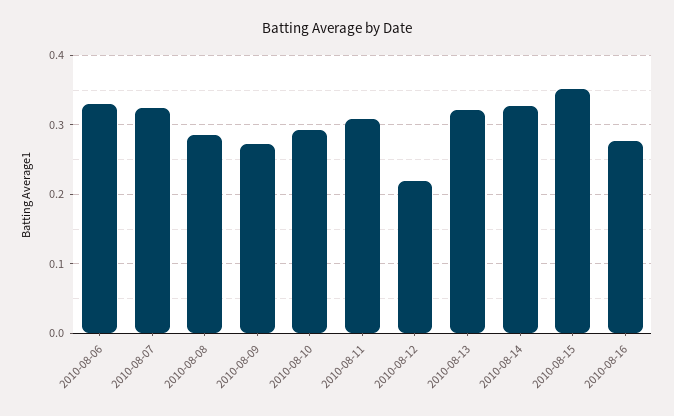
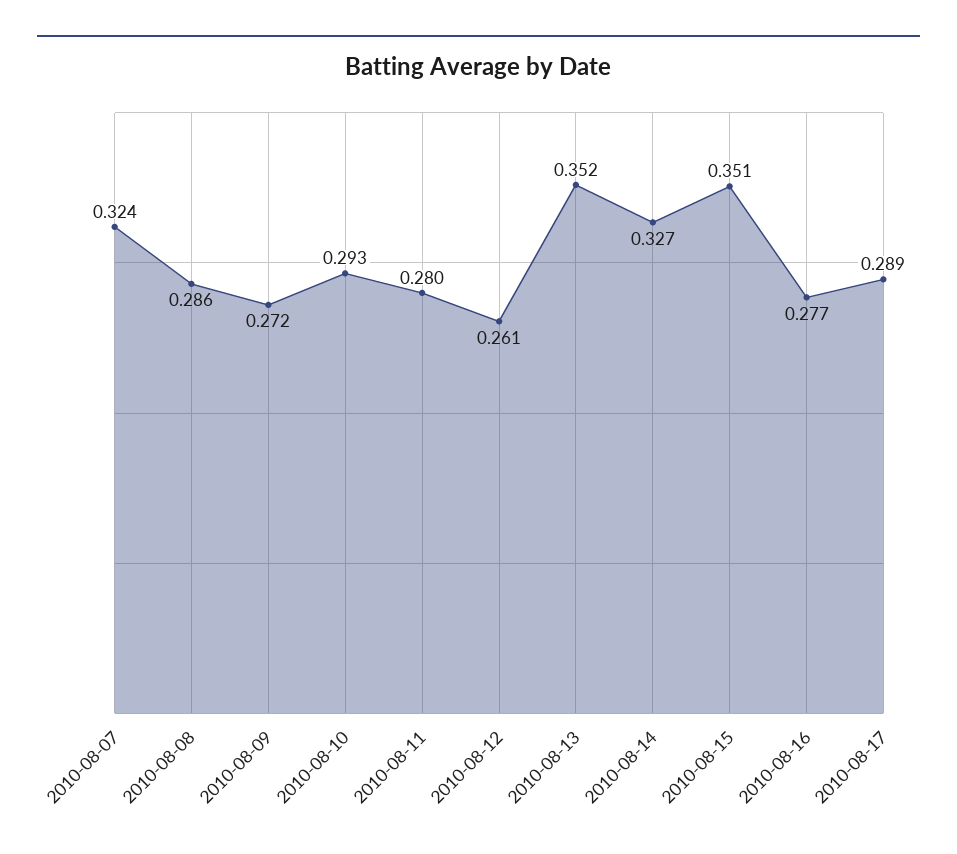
2010-08-06: 0.33 -> none
2010-08-11: 0.31 -> 0.28
2010-08-12: 0.22 -> 0.261
2010-08-13: 0.32 -> 0.352
2010-08-17: none -> 0.289

